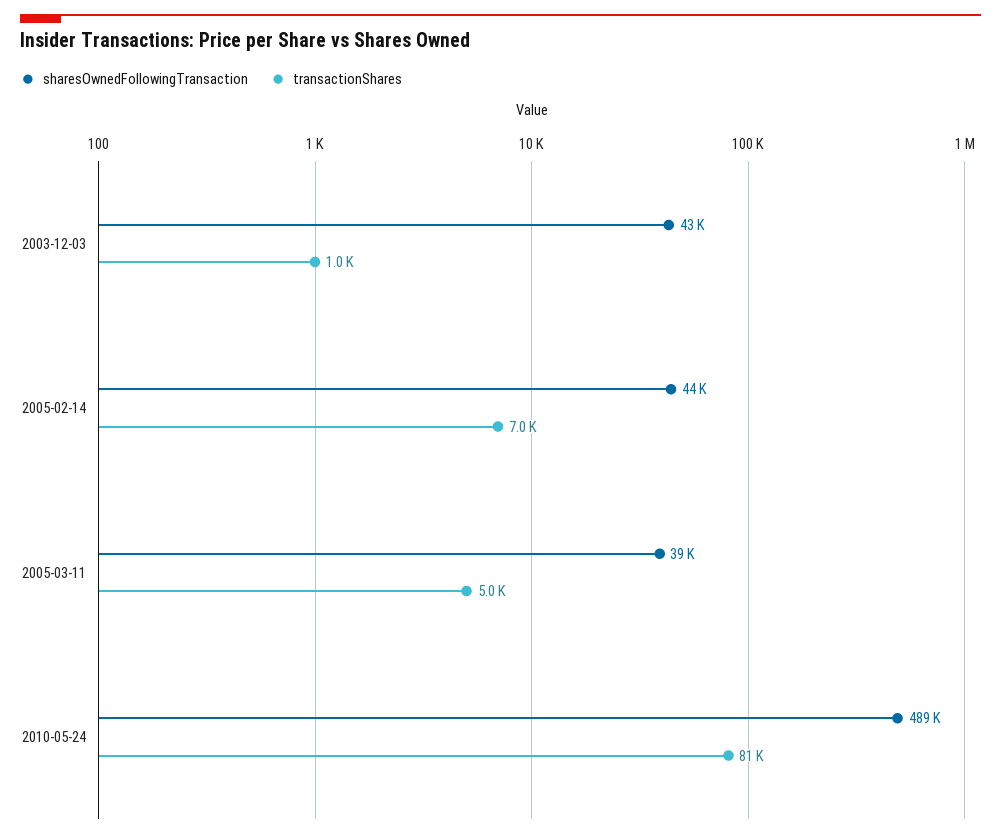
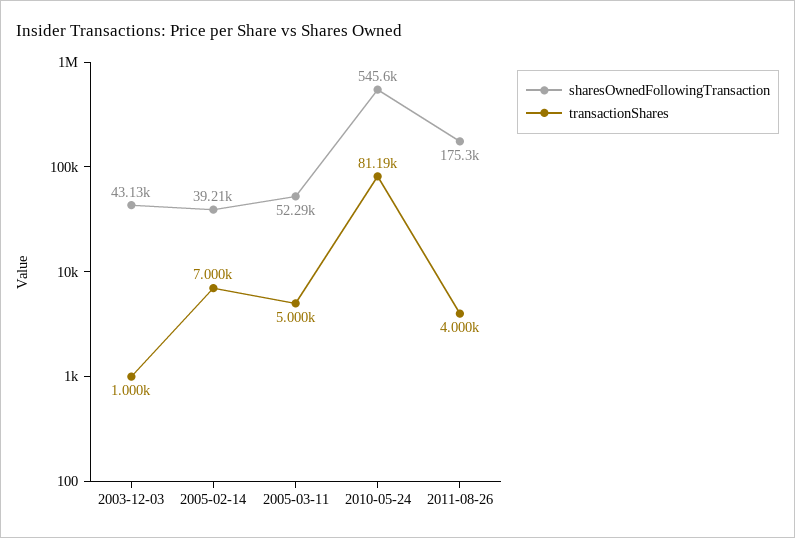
sharesOwnedFollowingTransaction, 2005-02-14: 44000 -> 39210
sharesOwnedFollowingTransaction, 2005-03-11: 39000 -> 52290
sharesOwnedFollowingTransaction, 2010-05-24: 489000 -> 545600
sharesOwnedFollowingTransaction, 2011-08-26: none -> 175300
transactionShares, 2011-08-26: none -> 4000

